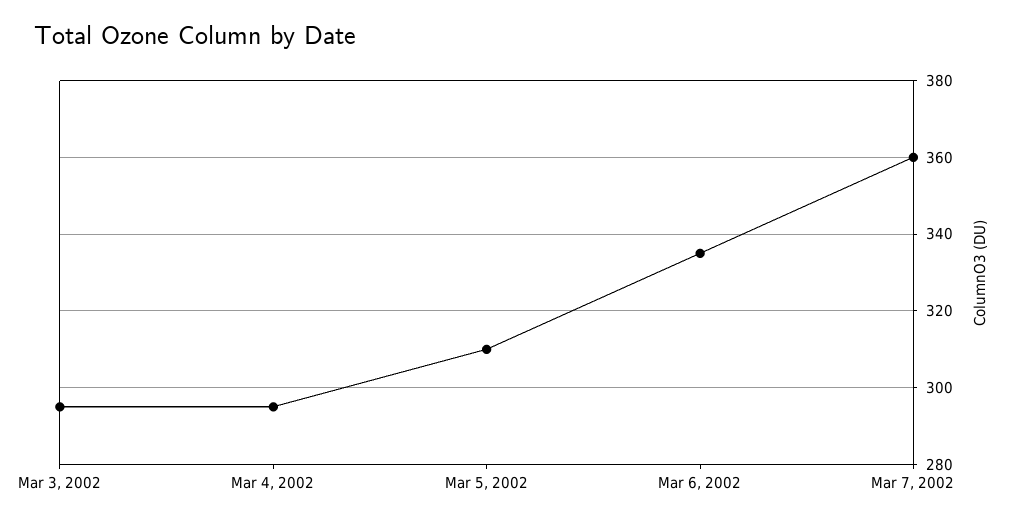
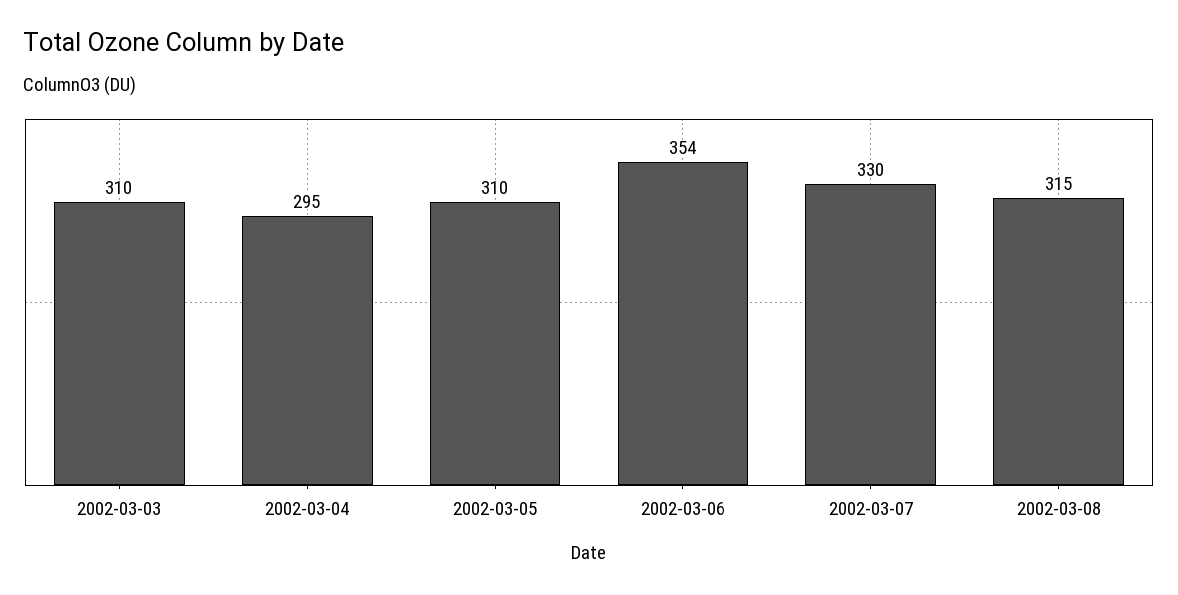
Mar 3, 2002: 295 -> 310
Mar 6, 2002: 335 -> 354
Mar 7, 2002: 360 -> 330
2002-03-08: none -> 315

